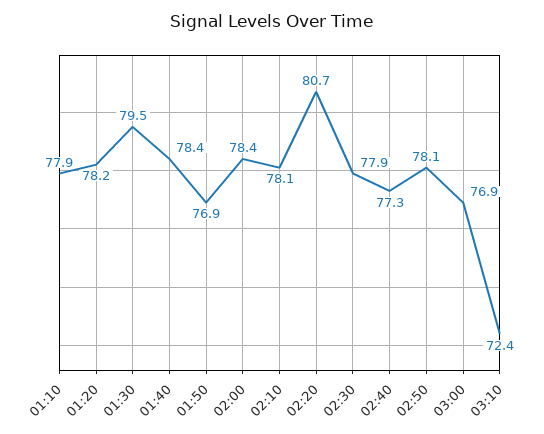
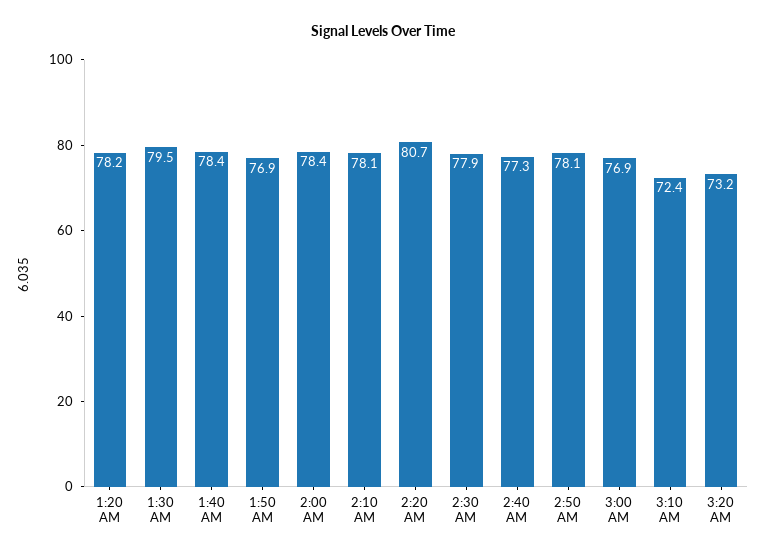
01:10: 77.9 -> none
3:20 AM: none -> 73.2

